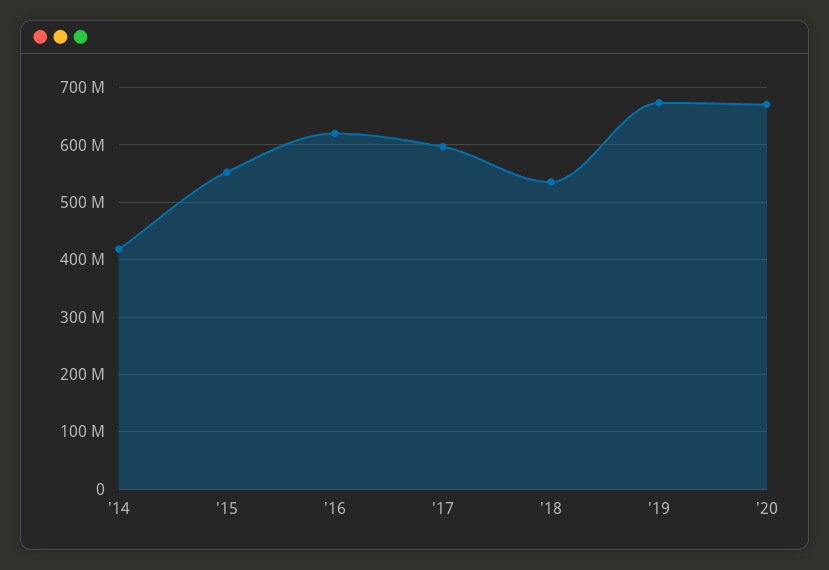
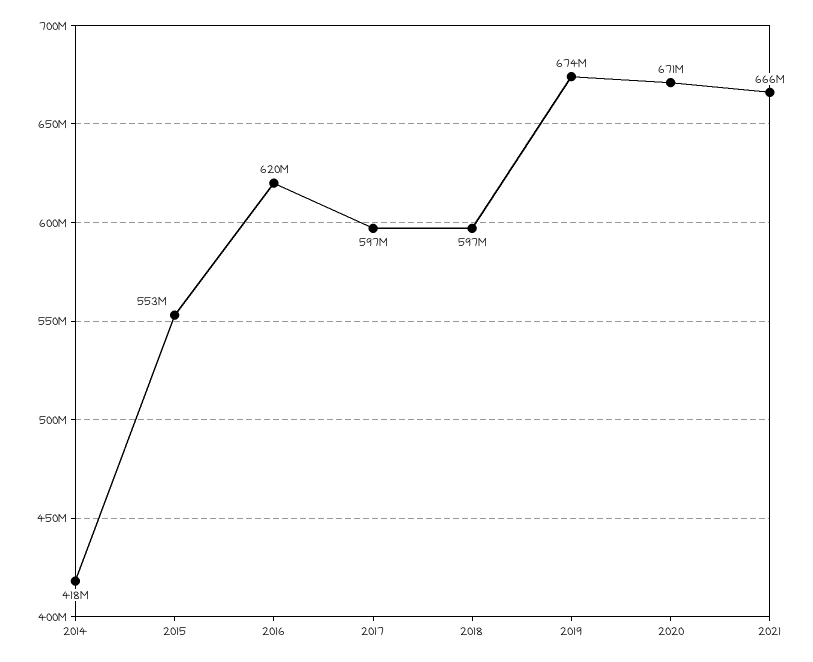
'18: 540000000 -> 597000000
2021: none -> 666000000

